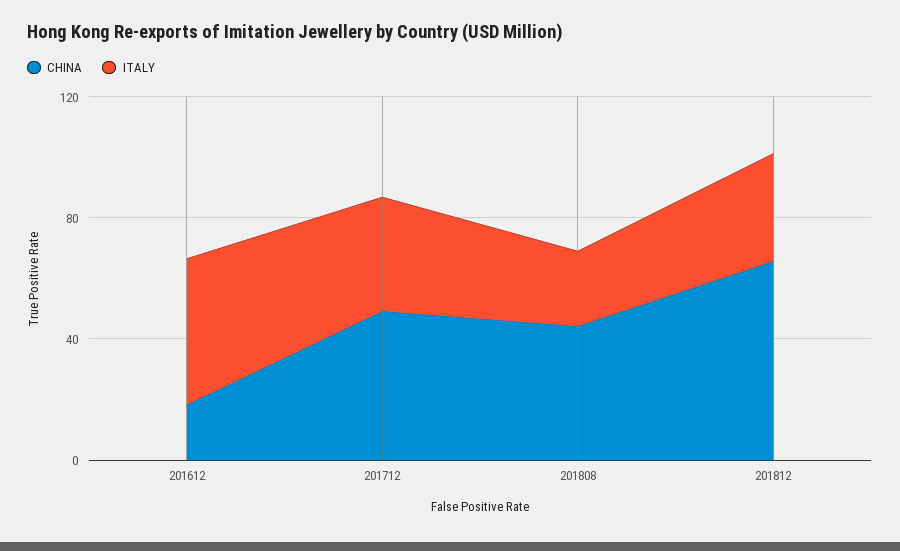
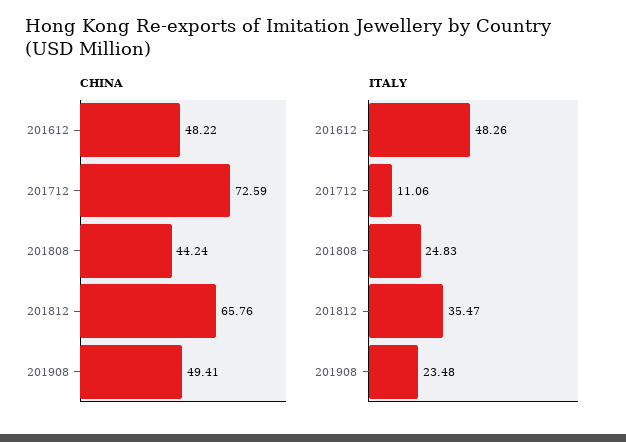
CHINA, 201612: 20 -> 48.22
CHINA, 201712: 50 -> 72.59
ITALY, 201712: 40 -> 11.06
CHINA, 201908: none -> 49.41
ITALY, 201908: none -> 23.48

